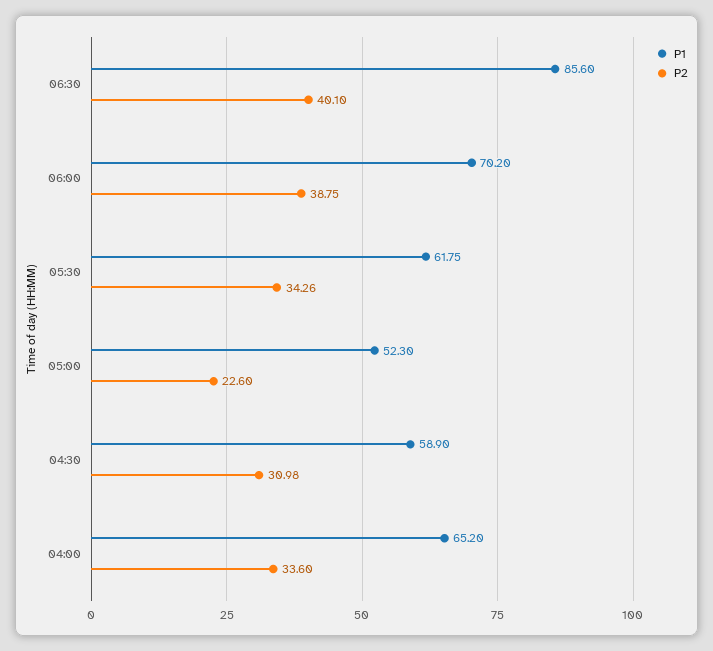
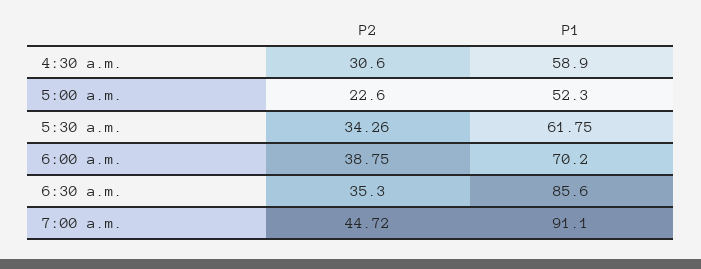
P2, 06:30: 40.1 -> 35.3
P2, 04:30: 30.98 -> 30.6
P1, 04:00: 65.2 -> none
P2, 04:00: 33.6 -> none
P2, 7:00 a.m.: none -> 44.72
P1, 7:00 a.m.: none -> 91.1

